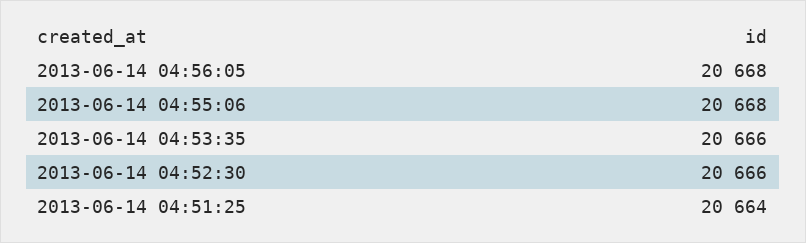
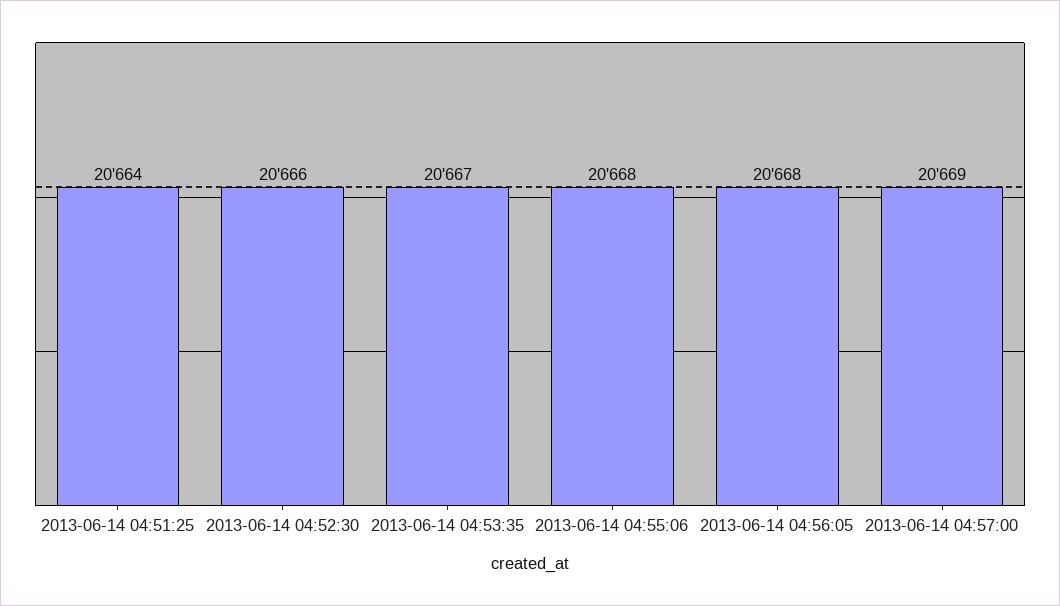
2013-06-14 04:53:35: 20666 -> 20667
2013-06-14 04:57:00: none -> 20669

